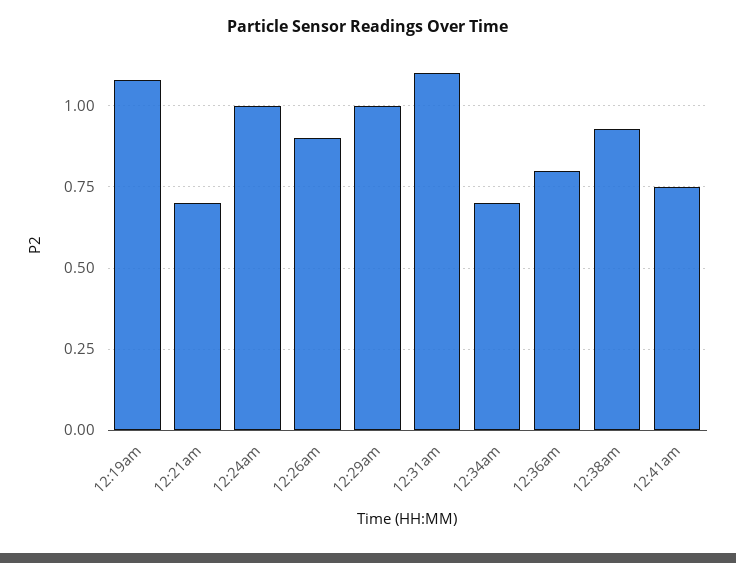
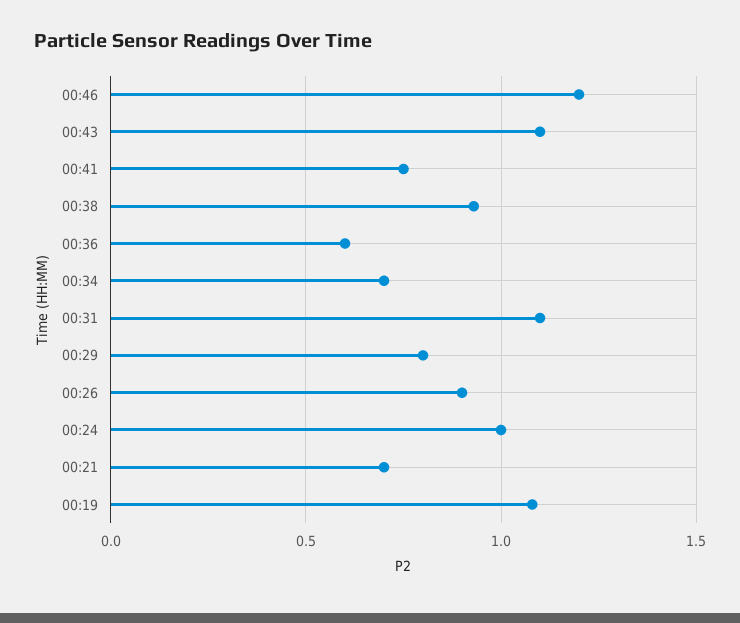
12:29am: 1 -> 0.8
12:36am: 0.8 -> 0.6
00:46: none -> 1.2
00:43: none -> 1.1

